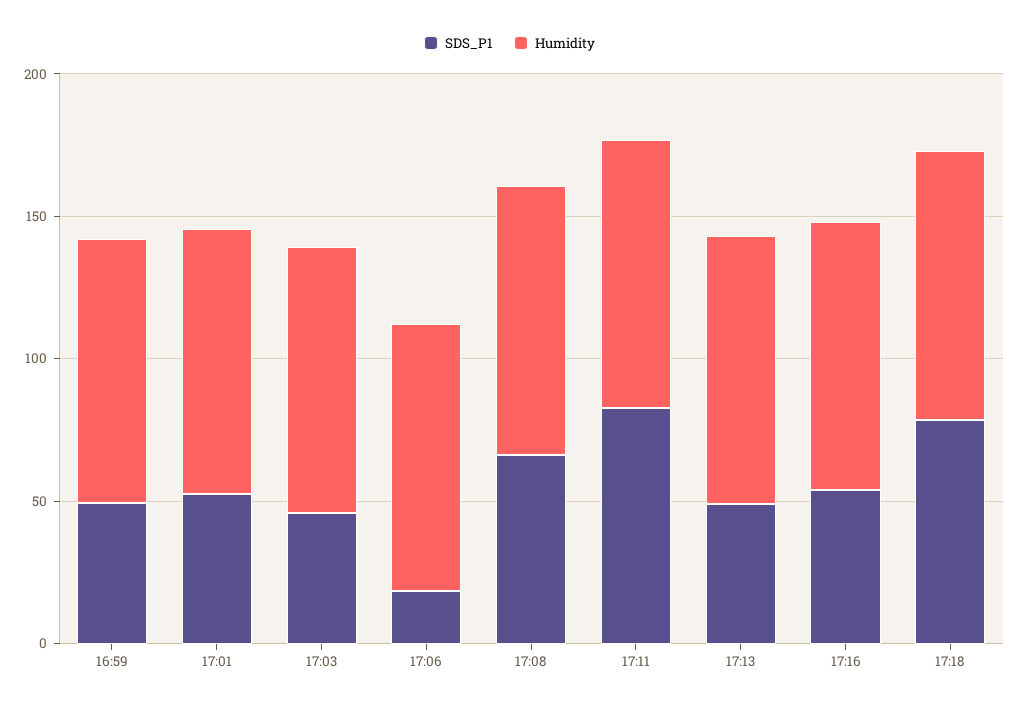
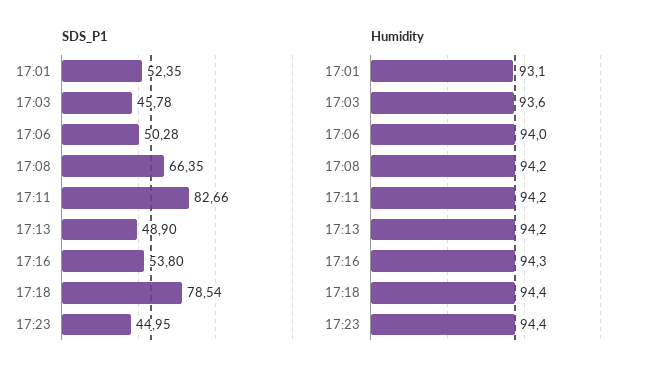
SDS_P1, 16:59: 50 -> none
Humidity, 16:59: 90 -> none
SDS_P1, 17:06: 20 -> 50.28
SDS_P1, 17:23: none -> 44.95
Humidity, 17:23: none -> 94.4

